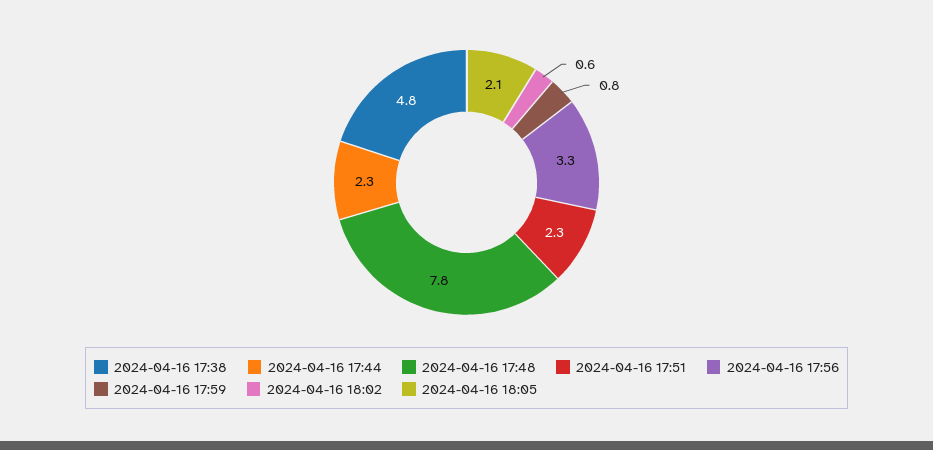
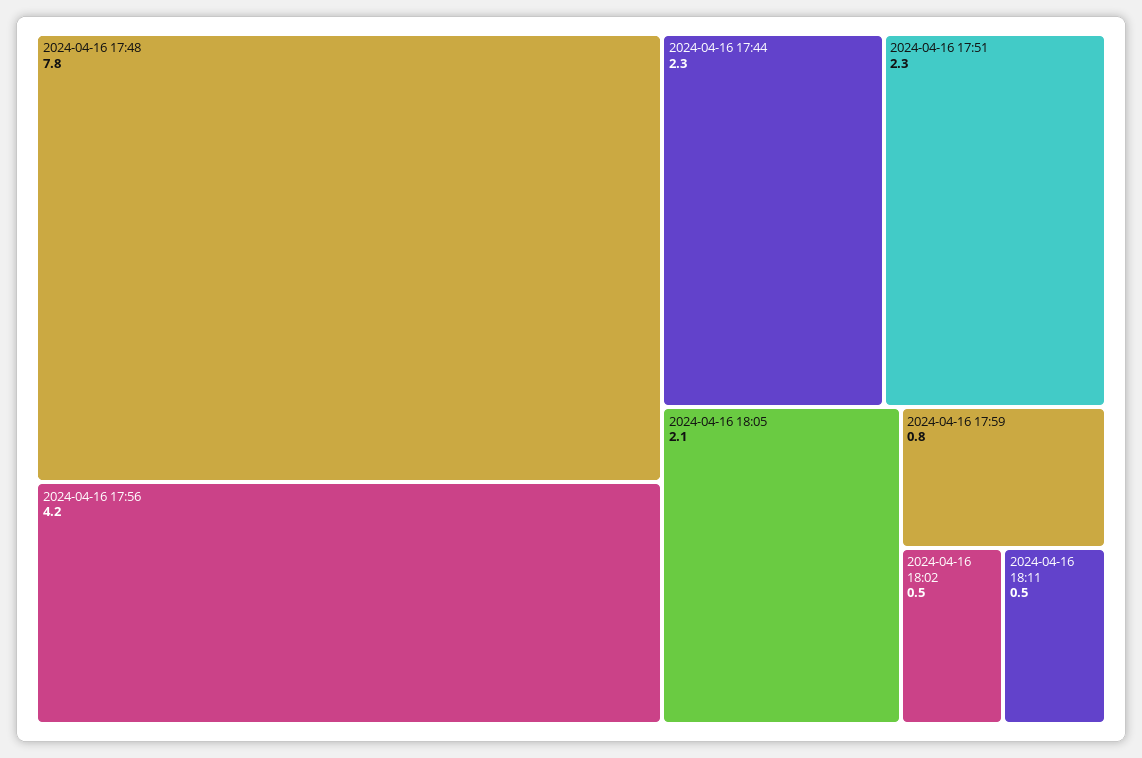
2024-04-16 17:38: 4.8 -> none
2024-04-16 17:56: 3.3 -> 4.2
2024-04-16 18:02: 0.6 -> 0.5
2024-04-16 18:11: none -> 0.5

